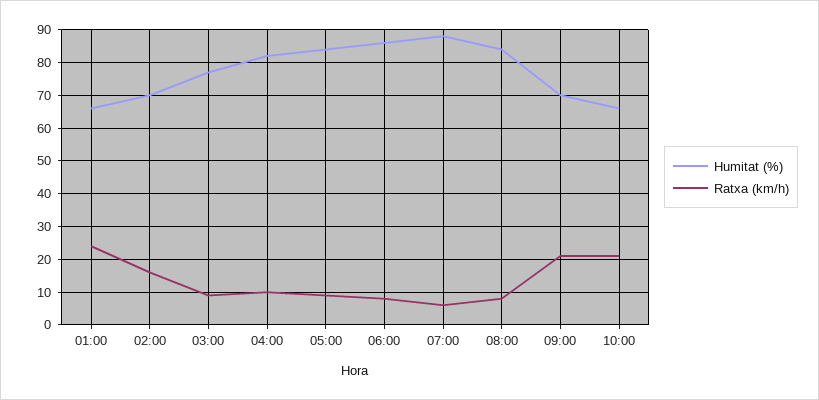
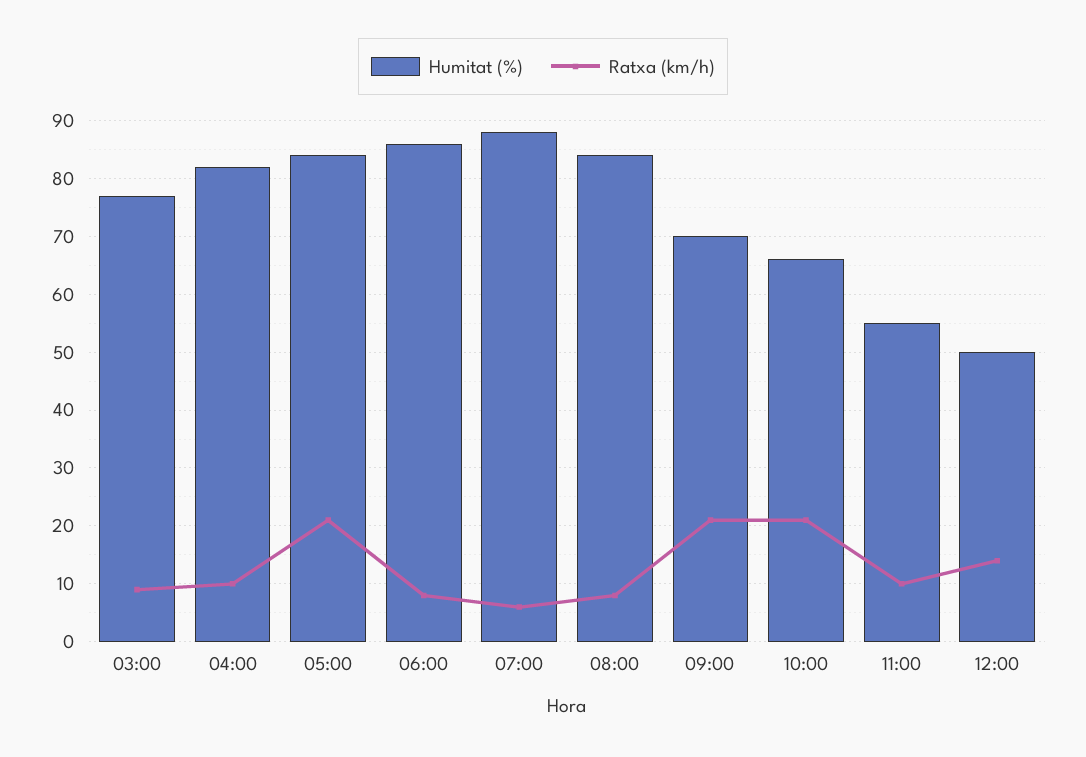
Humitat (%), 01:00: 65 -> none
Ratxa (km/h), 01:00: 25 -> none
Humitat (%), 02:00: 70 -> none
Ratxa (km/h), 02:00: 15 -> none
Ratxa (km/h), 05:00: 10 -> 20
Humitat (%), 11:00: none -> 55
Ratxa (km/h), 11:00: none -> 10
Humitat (%), 12:00: none -> 50
Ratxa (km/h), 12:00: none -> 15

